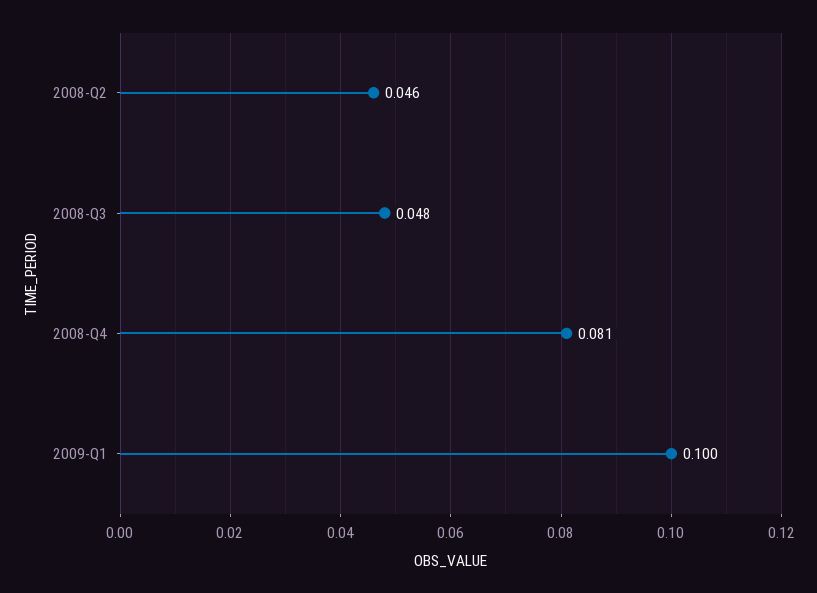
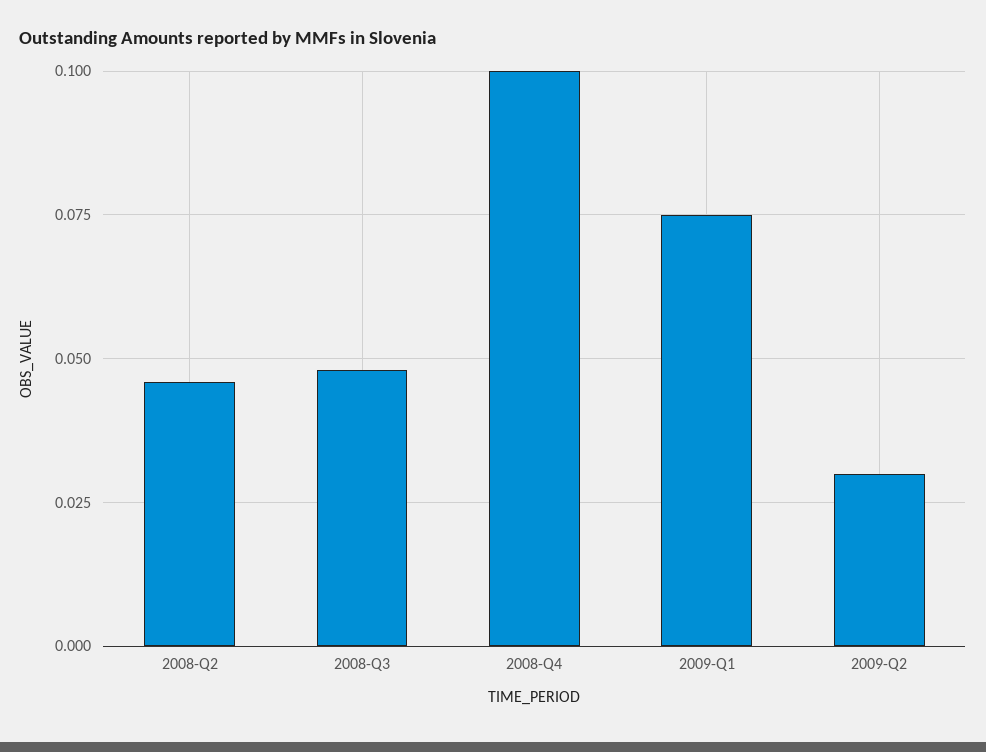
2008-Q4: 0.081 -> 0.1
2009-Q1: 0.1 -> 0.075
2009-Q2: none -> 0.03

